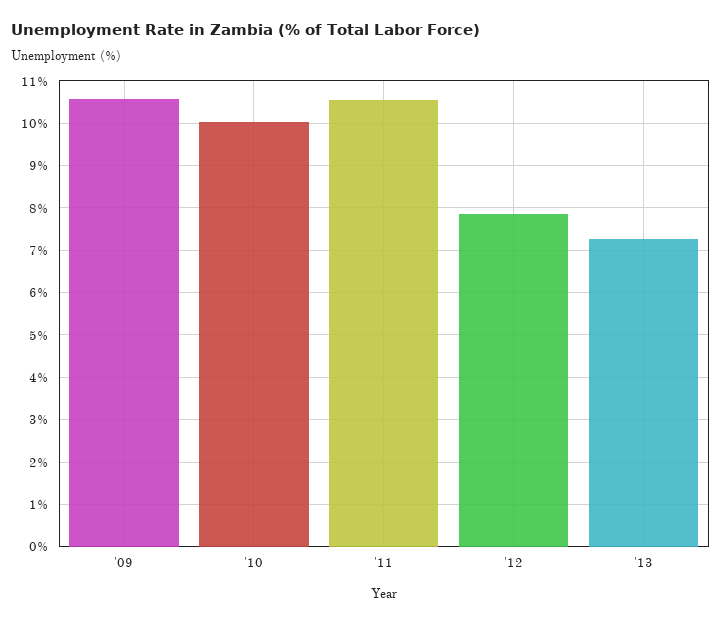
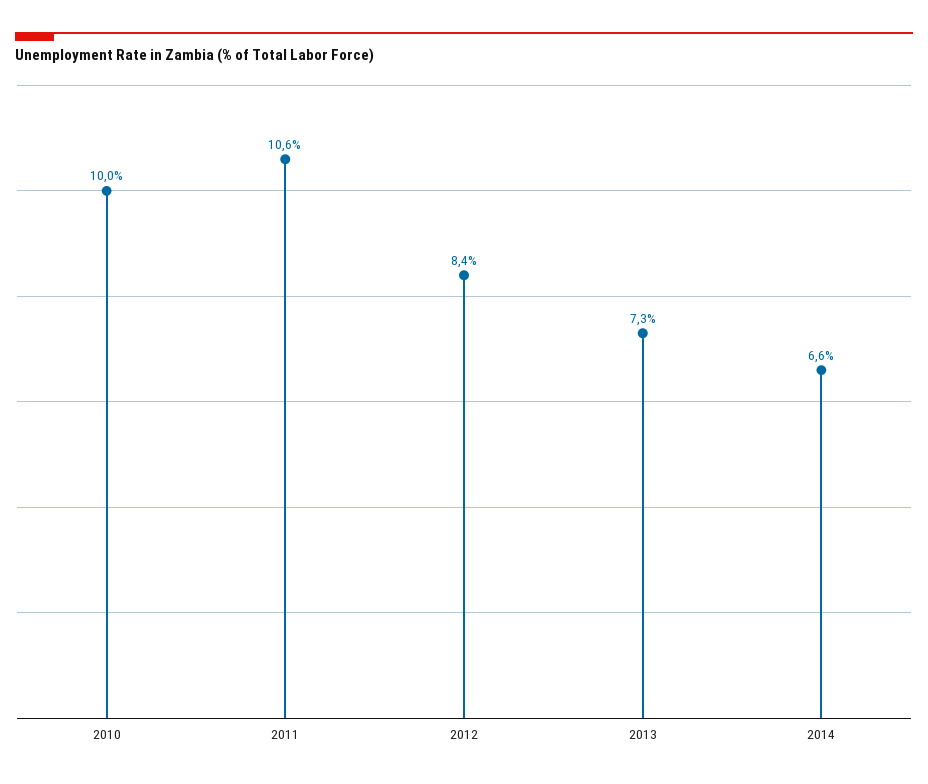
'09: 10.6 -> none
'12: 7.8 -> 8.4
2014: none -> 6.6

